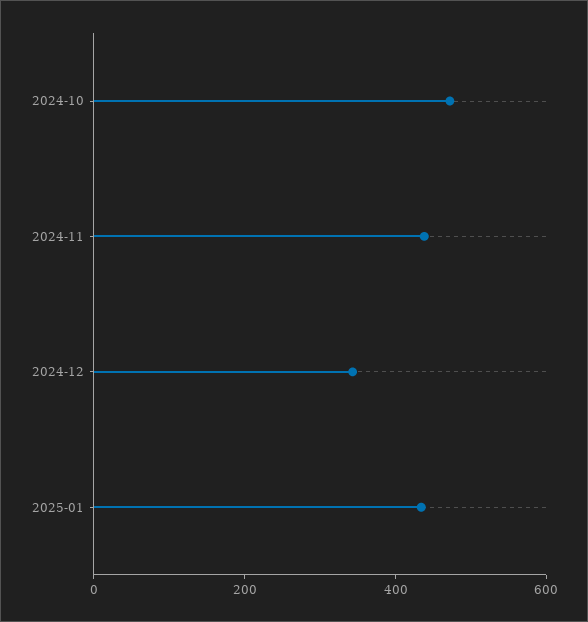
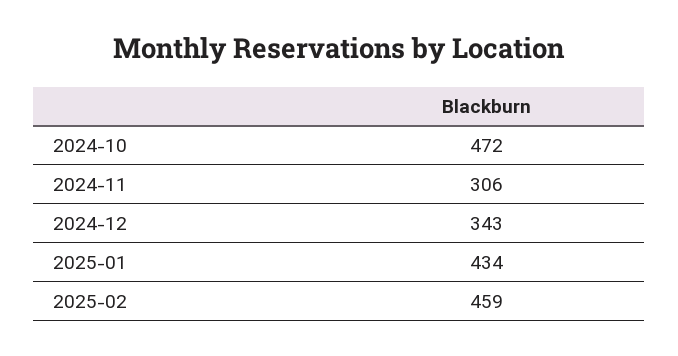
2024-11: 450 -> 306
2025-02: none -> 459

